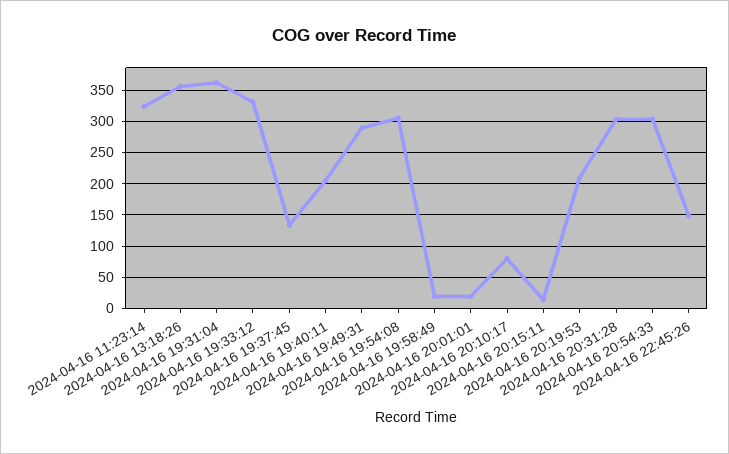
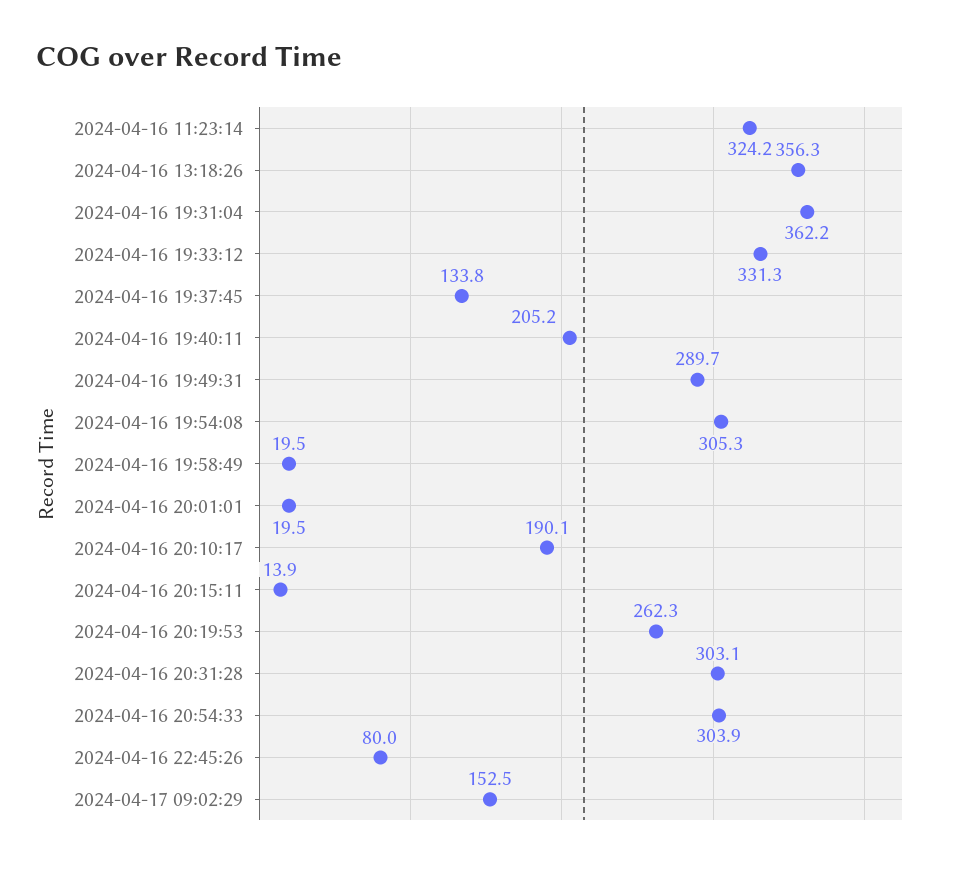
2024-04-16 20:10:17: 80 -> 190.1
2024-04-16 20:19:53: 210 -> 262.3
2024-04-16 22:45:26: 150 -> 80
2024-04-17 09:02:29: none -> 152.5

